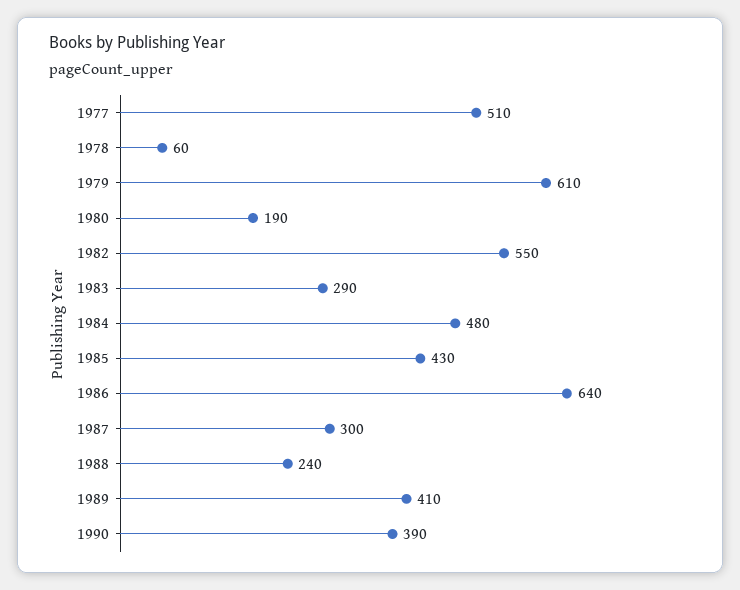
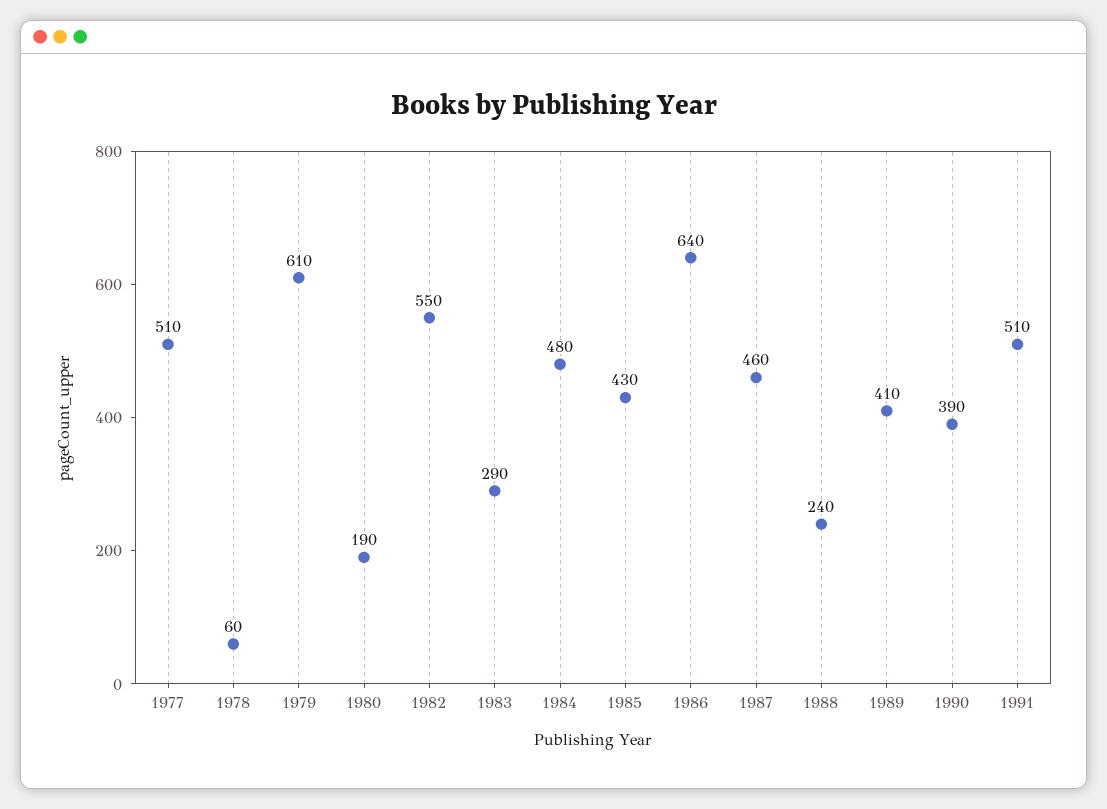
1987: 300 -> 460
1991: none -> 510

